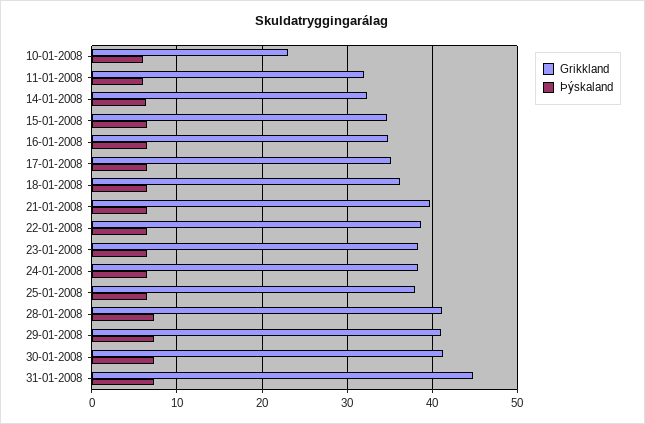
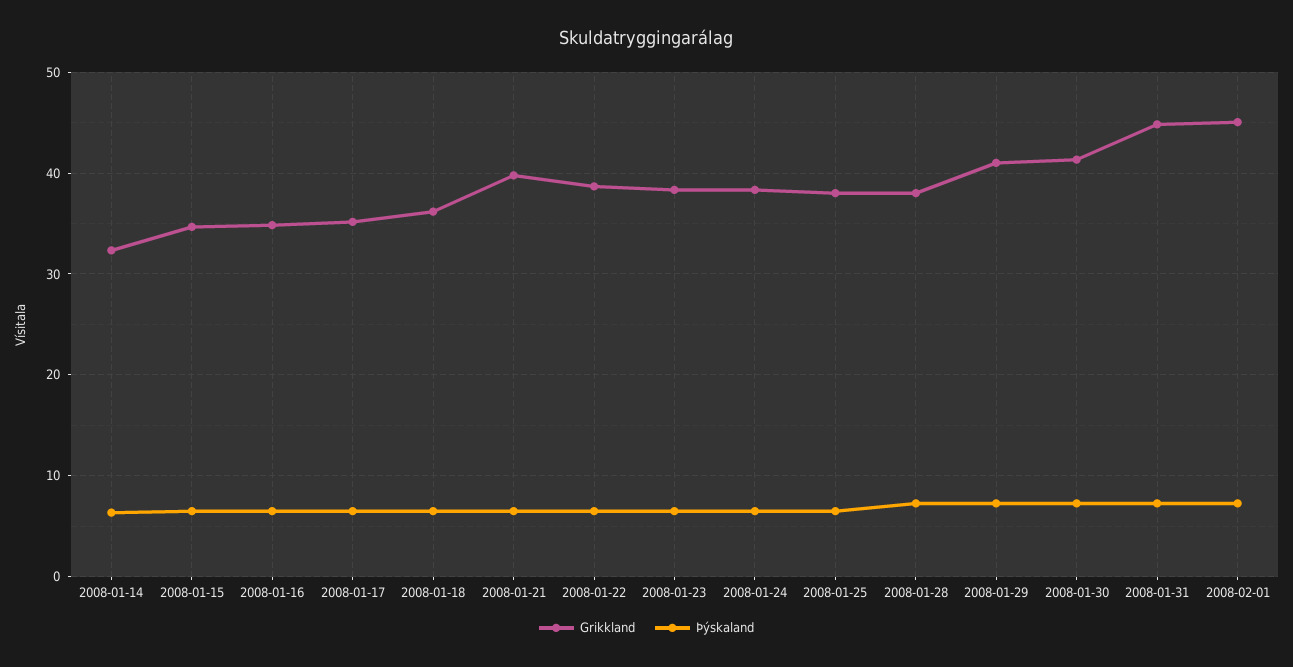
Grikkland, 10-01-2008: 23 -> none
Þýskaland, 10-01-2008: 6 -> none
Grikkland, 11-01-2008: 32 -> none
Þýskaland, 11-01-2008: 6 -> none
Grikkland, 28-01-2008: 41 -> 38
Grikkland, 2008-02-01: none -> 45
Þýskaland, 2008-02-01: none -> 7

